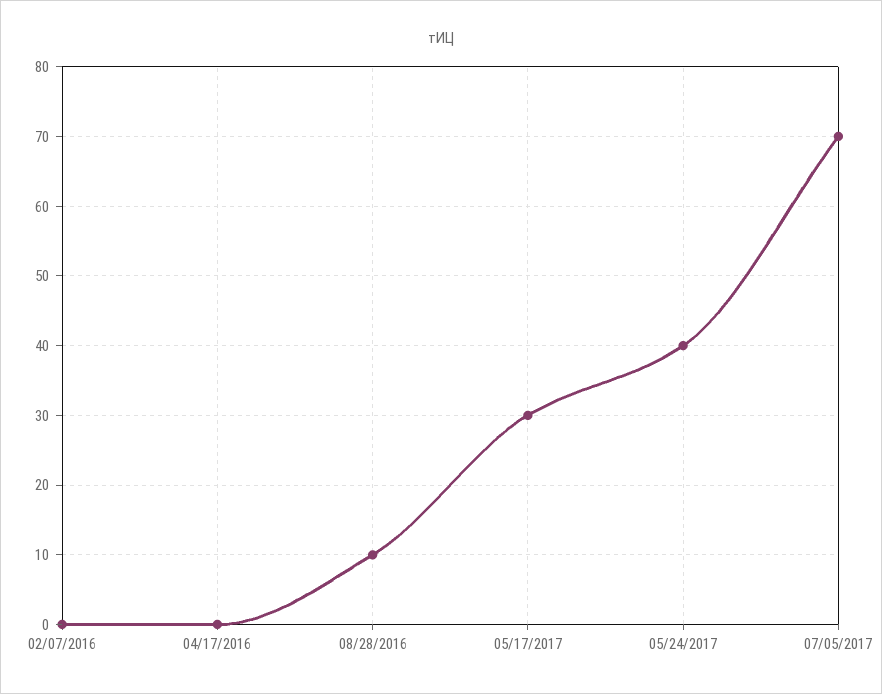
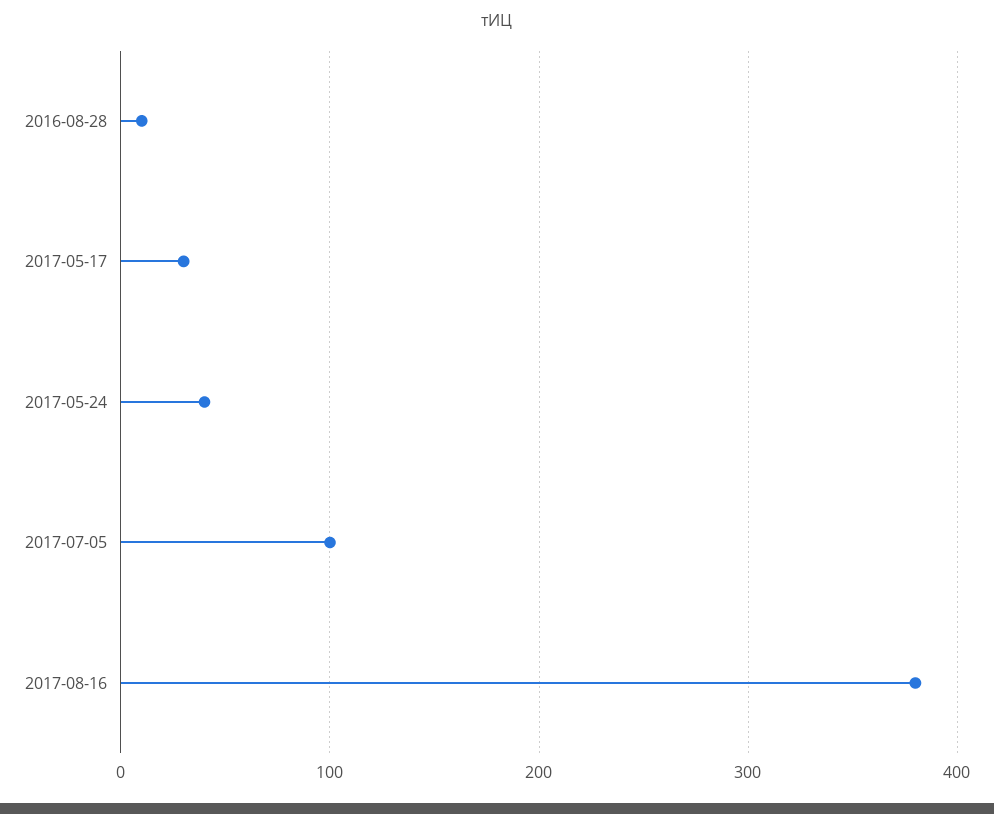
02/07/2016: 0 -> none
04/17/2016: 0 -> none
07/05/2017: 70 -> 100
2017-08-16: none -> 380

